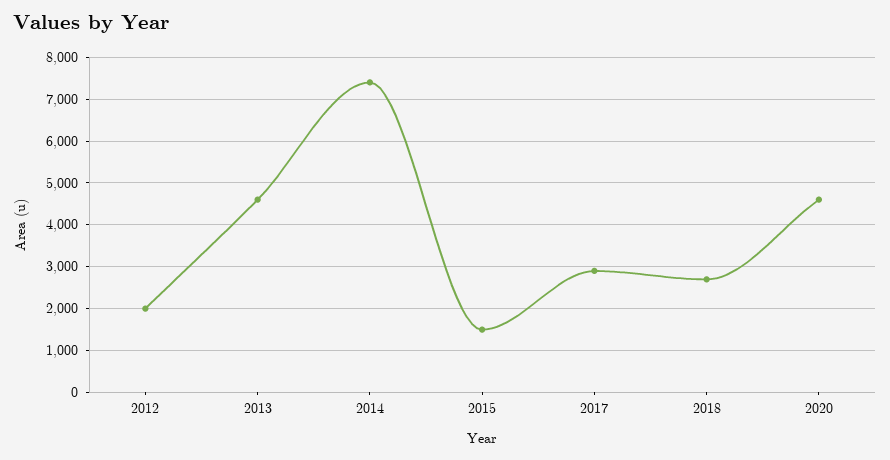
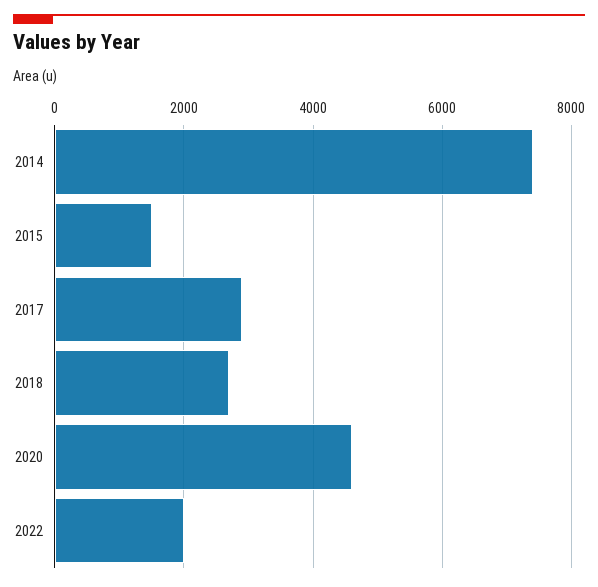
2012: 2000 -> none
2013: 4600 -> none
2022: none -> 2000

